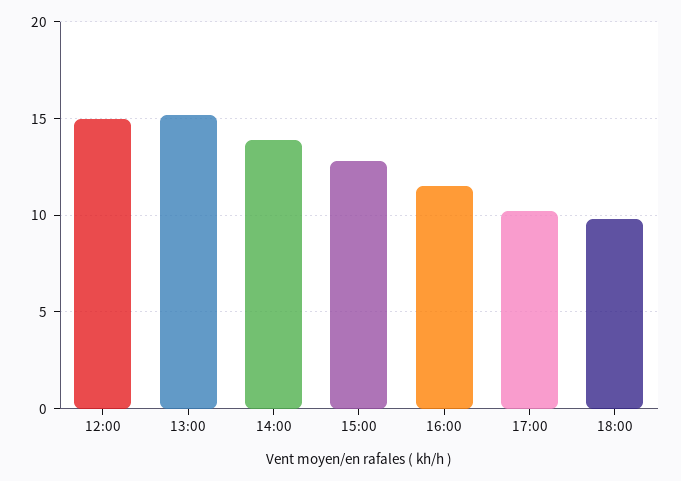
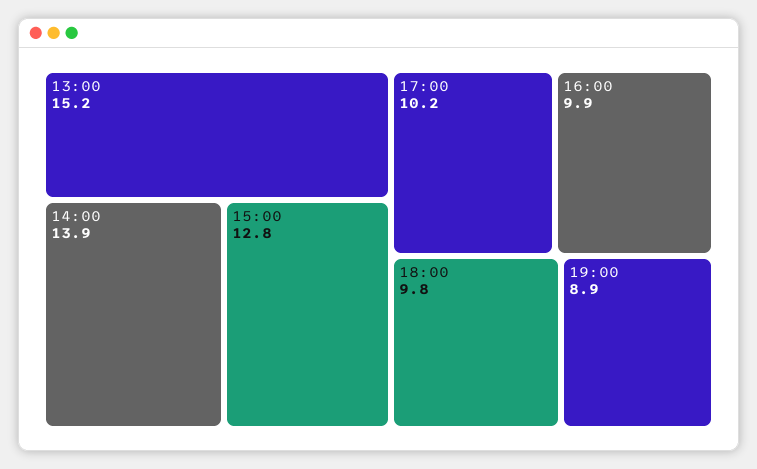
12:00: 15 -> none
16:00: 11.5 -> 9.9
19:00: none -> 8.9

